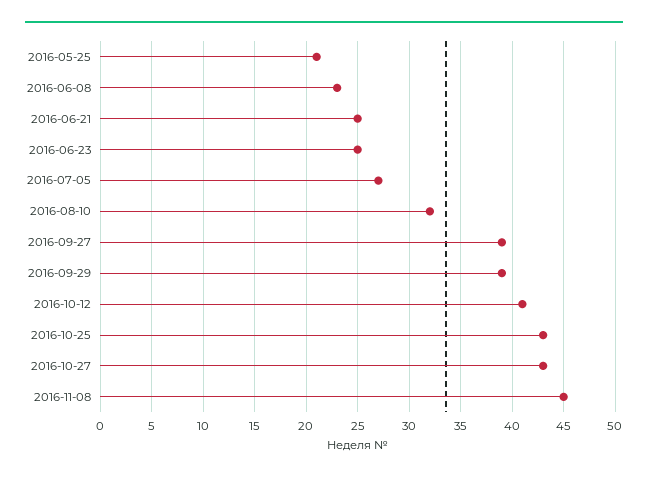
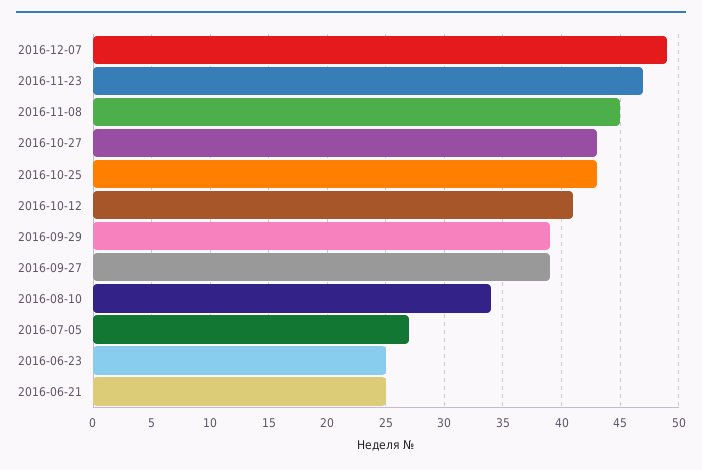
2016-05-25: 21 -> none
2016-06-08: 23 -> none
2016-08-10: 32 -> 34
2016-12-07: none -> 49
2016-11-23: none -> 47

